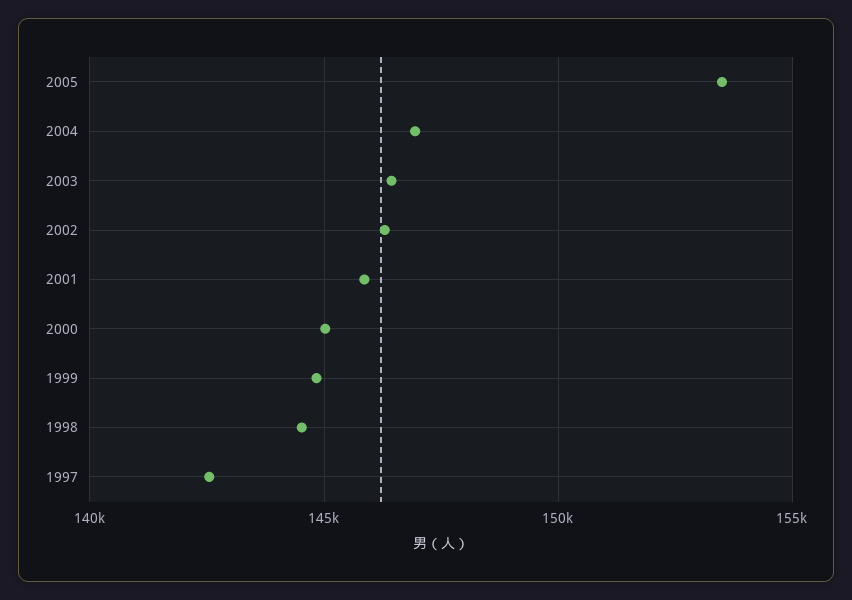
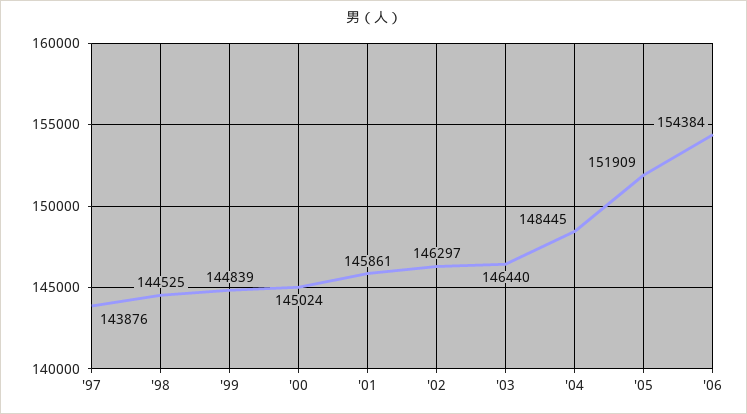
2005: 153500 -> 151909
2004: 147000 -> 148445
1997: 142500 -> 143876
'06: none -> 154384

